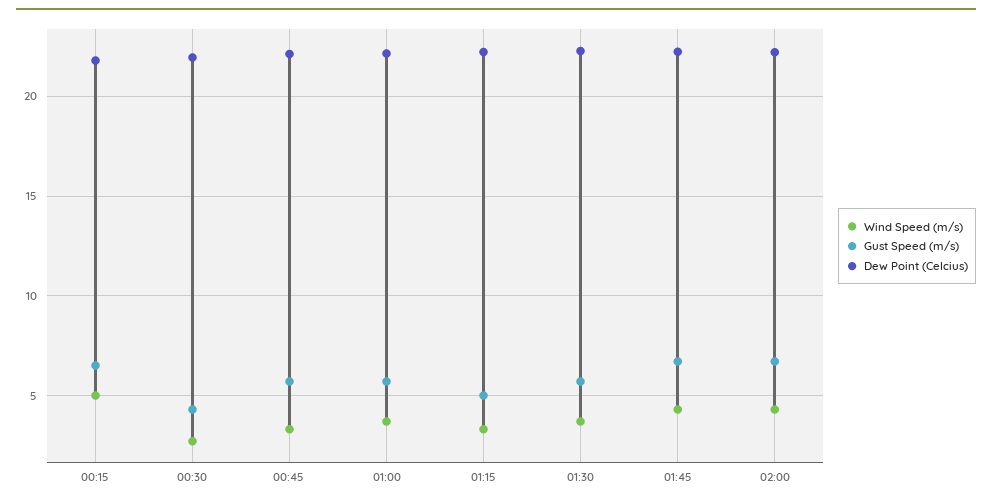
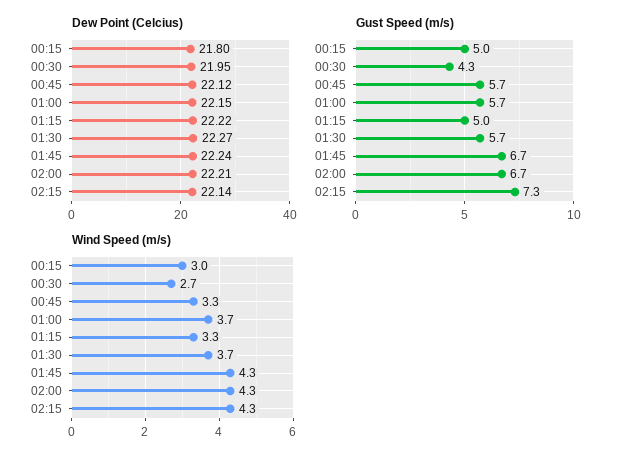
Wind Speed (m/s), 00:15: 5 -> 3
Gust Speed (m/s), 00:15: 6.5 -> 5
Dew Point (Celcius), 02:15: none -> 22.14
Gust Speed (m/s), 02:15: none -> 7.3
Wind Speed (m/s), 02:15: none -> 4.3

